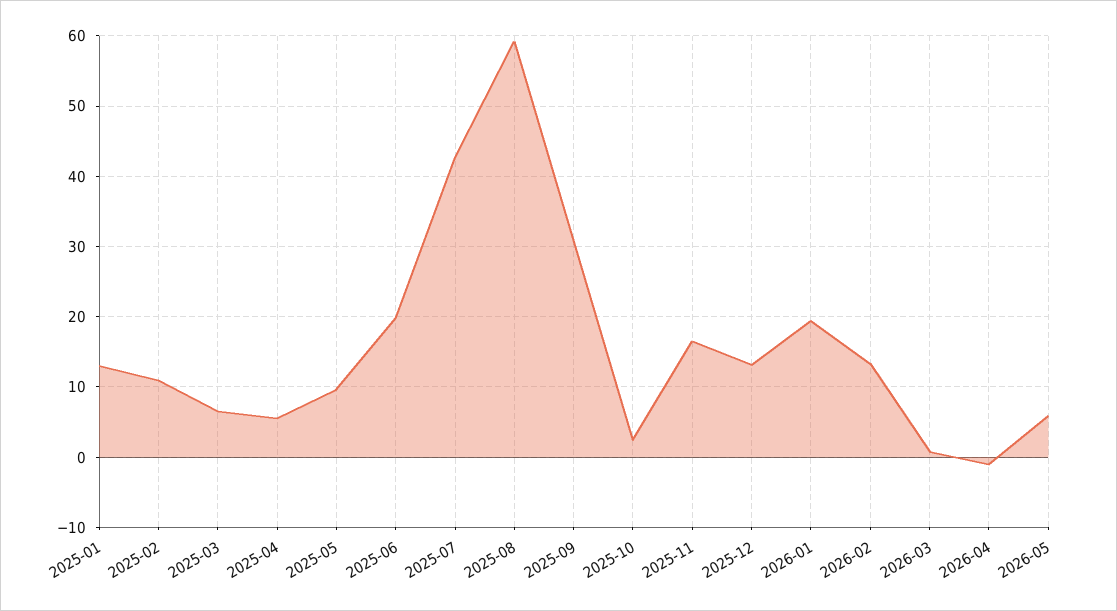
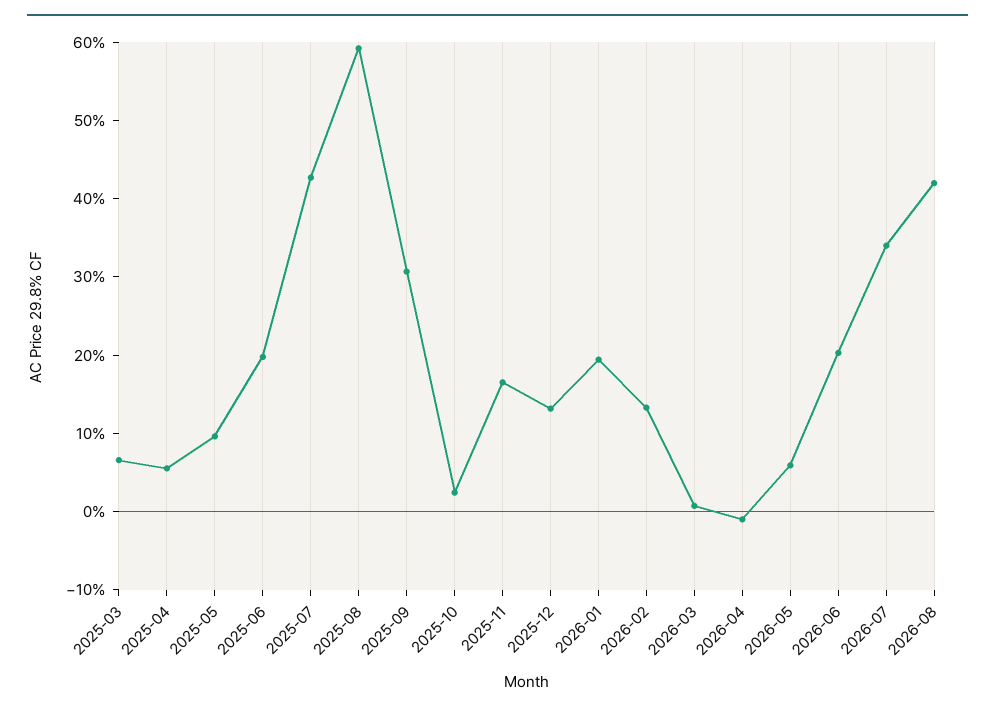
2025-01: 13 -> none
2025-02: 11 -> none
2026-06: none -> 20
2026-07: none -> 34
2026-08: none -> 42

